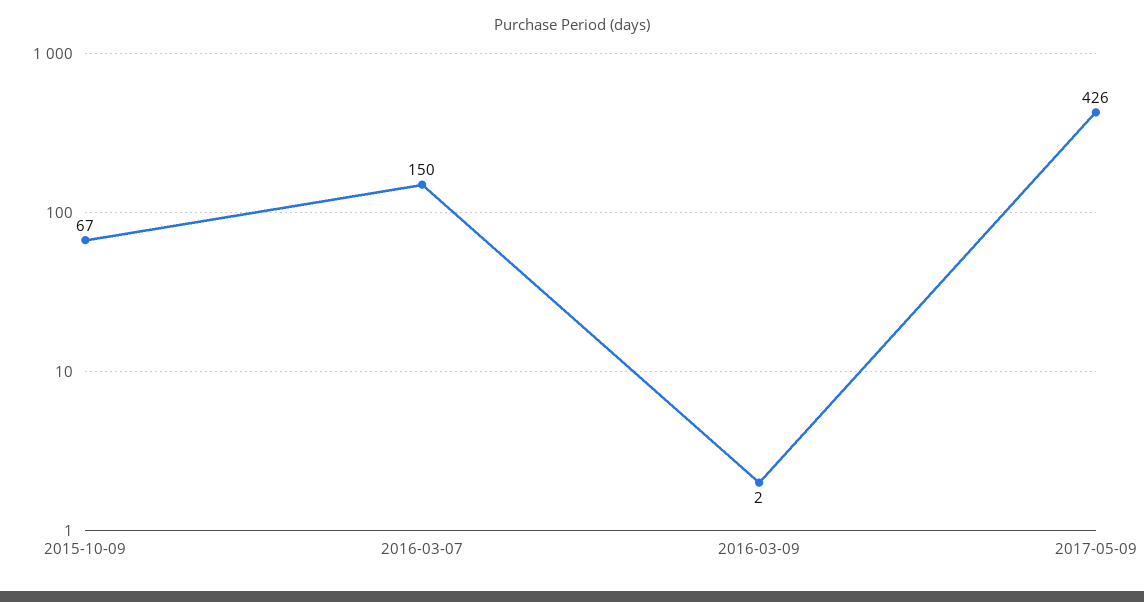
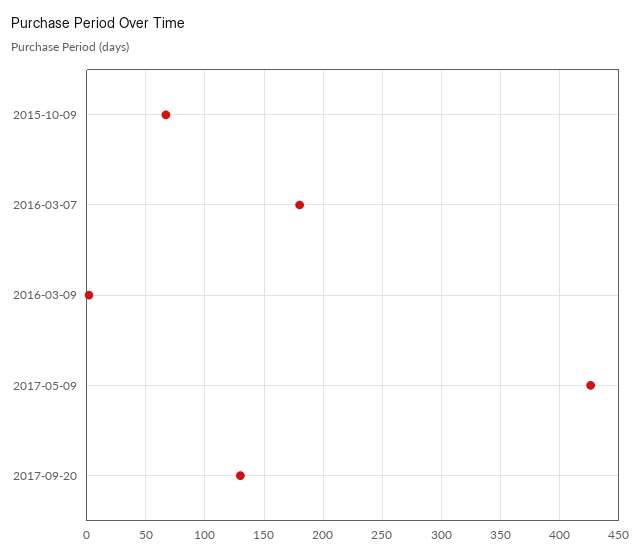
2016-03-07: 150 -> 180
2017-09-20: none -> 130

